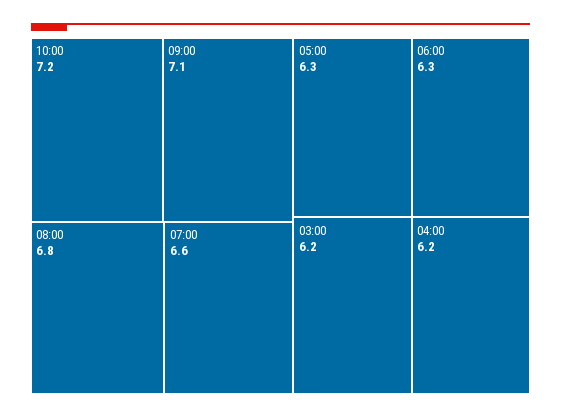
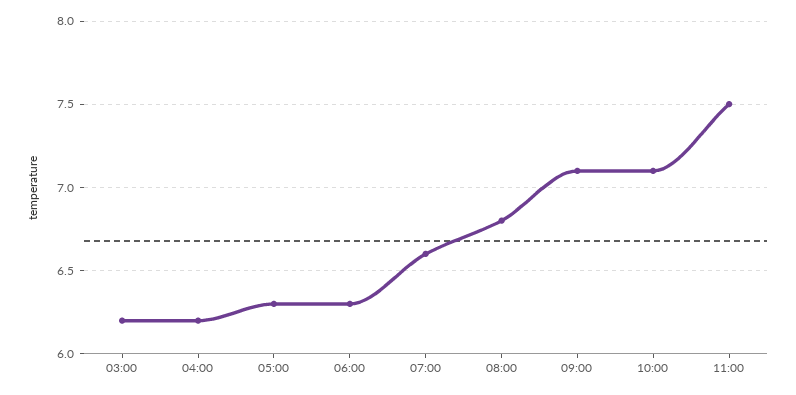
10:00: 7.2 -> 7.1
11:00: none -> 7.5

